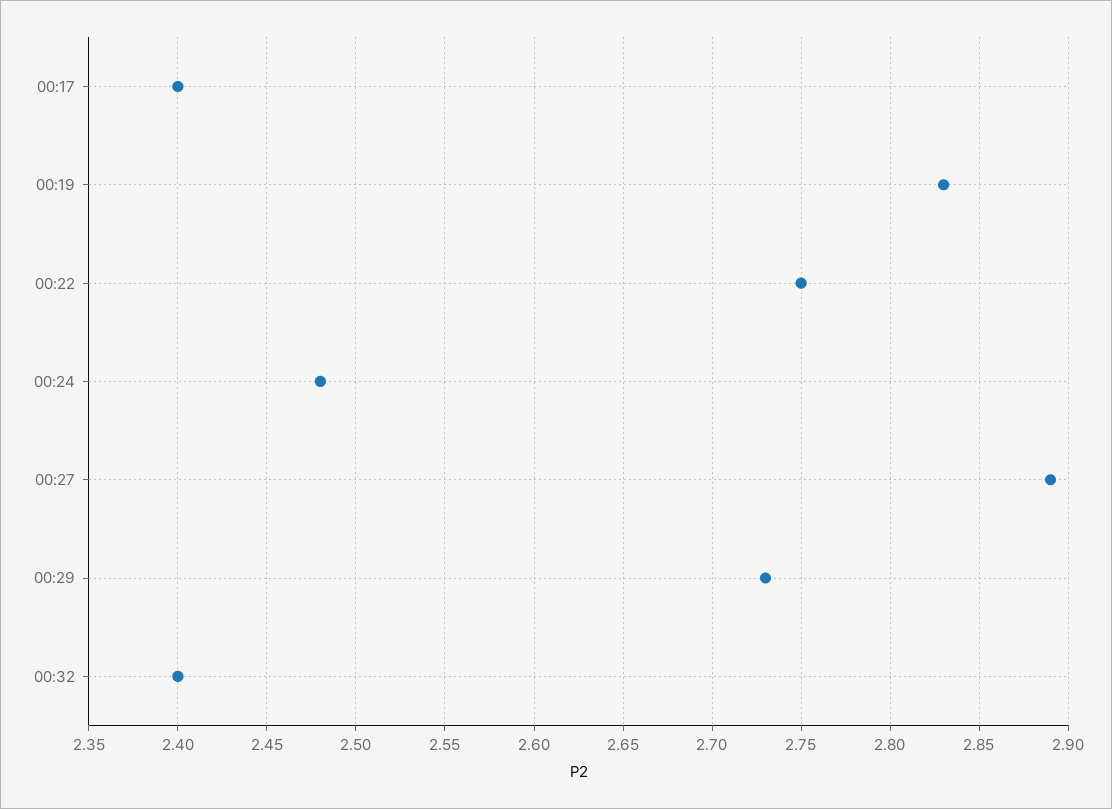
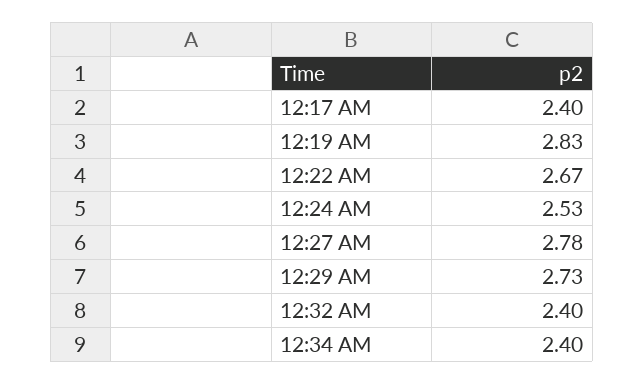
00:22: 2.75 -> 2.67
00:24: 2.48 -> 2.53
00:27: 2.89 -> 2.78
12:34 AM: none -> 2.4

